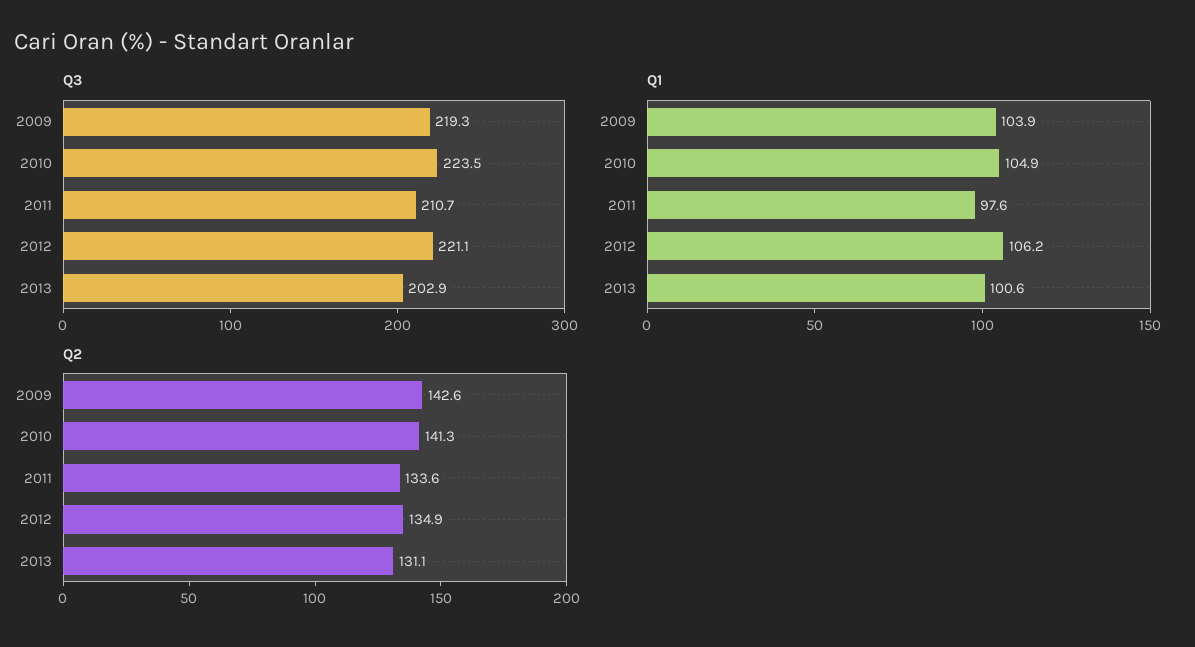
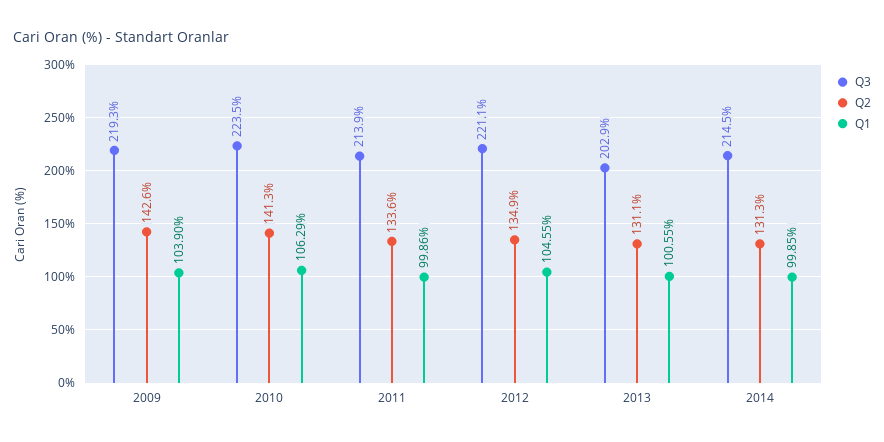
Q3, 2011: 210.7 -> 213.9
Q1, 2010: 104.9 -> 106.29
Q1, 2011: 97.6 -> 99.86
Q1, 2012: 106.2 -> 104.55
Q3, 2014: none -> 214.5
Q2, 2014: none -> 131.3
Q1, 2014: none -> 99.85

